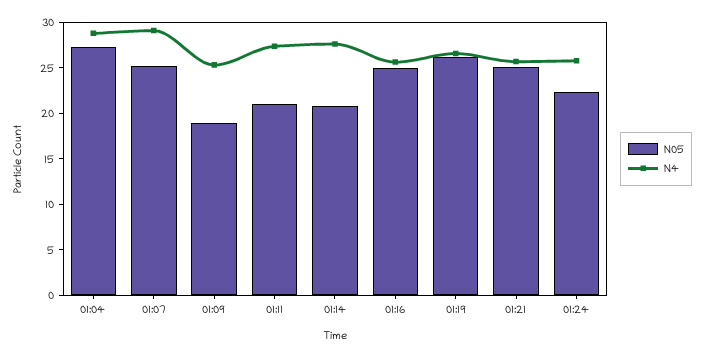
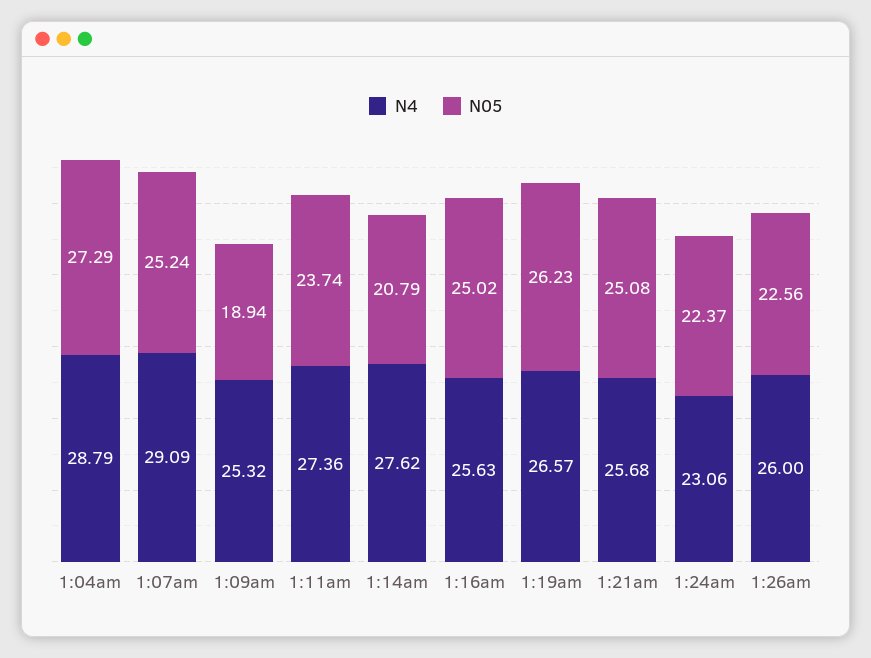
N05, 01:11: 21 -> 23.74
N4, 01:24: 26 -> 23.06
N4, 1:26am: none -> 26
N05, 1:26am: none -> 22.56

